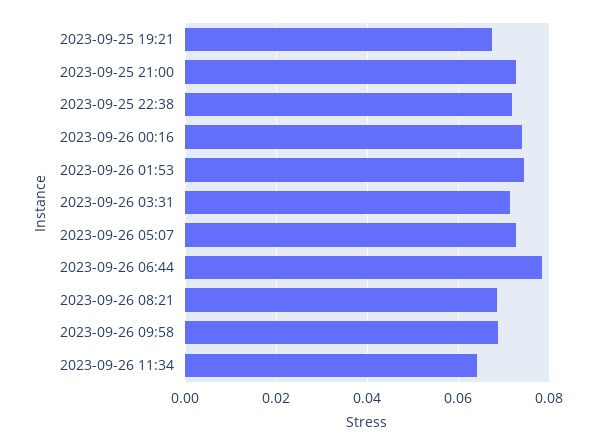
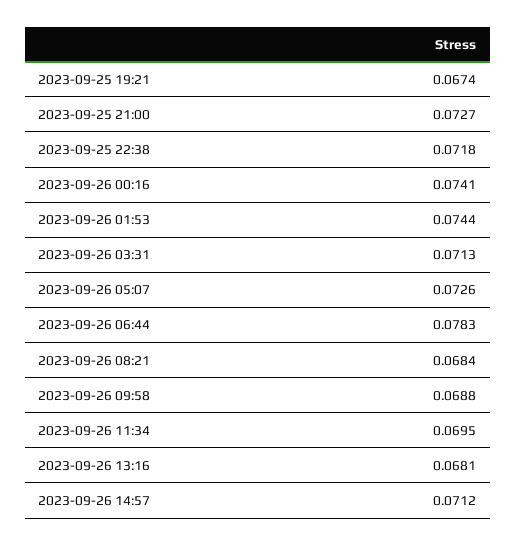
2023-09-26 11:34: 0.064 -> 0.0695
2023-09-26 13:16: none -> 0.0681
2023-09-26 14:57: none -> 0.0712

